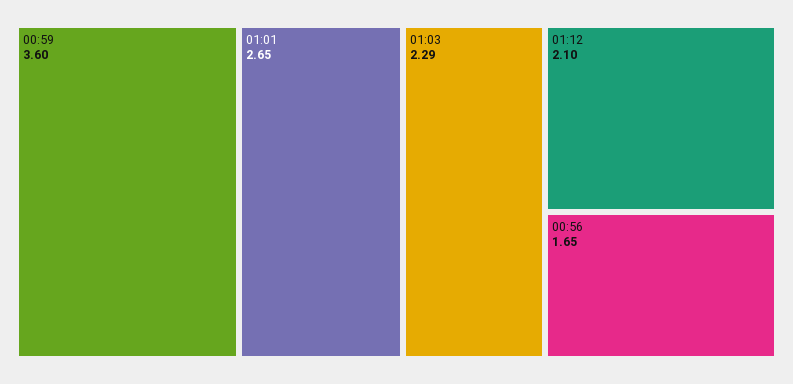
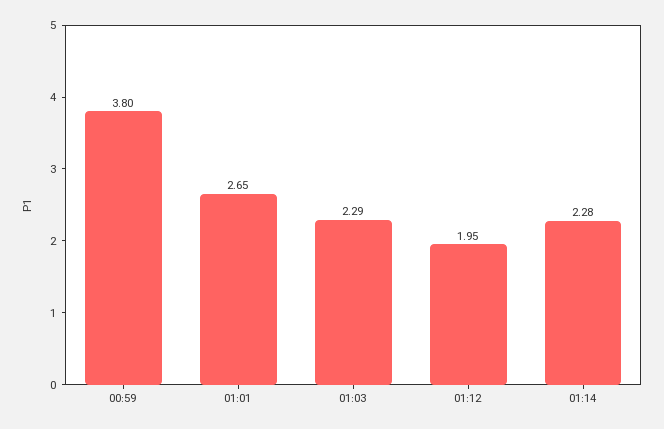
00:59: 3.6 -> 3.8
01:12: 2.1 -> 1.95
00:56: 1.65 -> none
01:14: none -> 2.28

